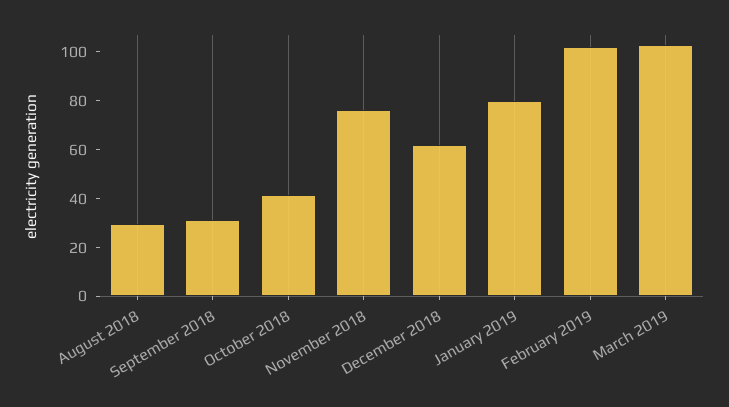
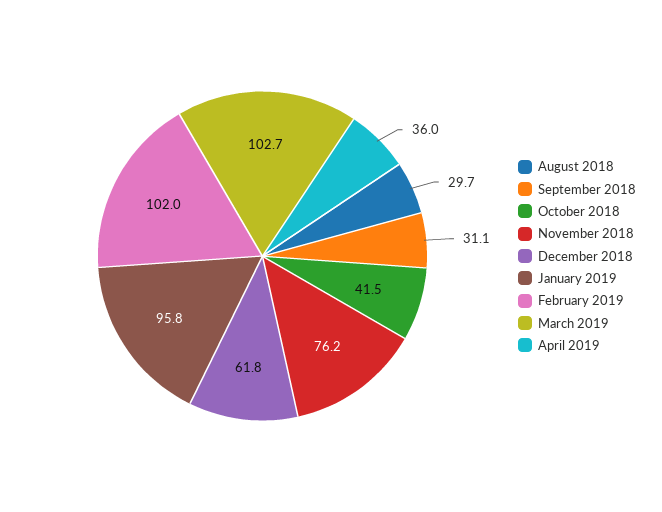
January 2019: 80 -> 95.8
April 2019: none -> 36

